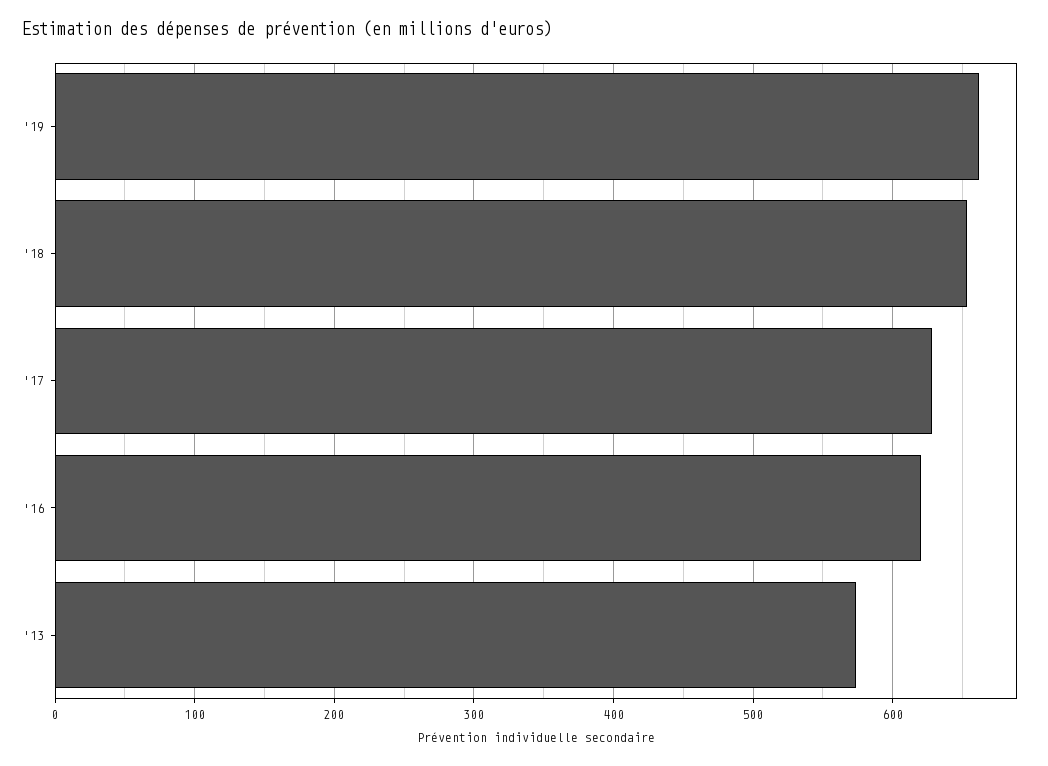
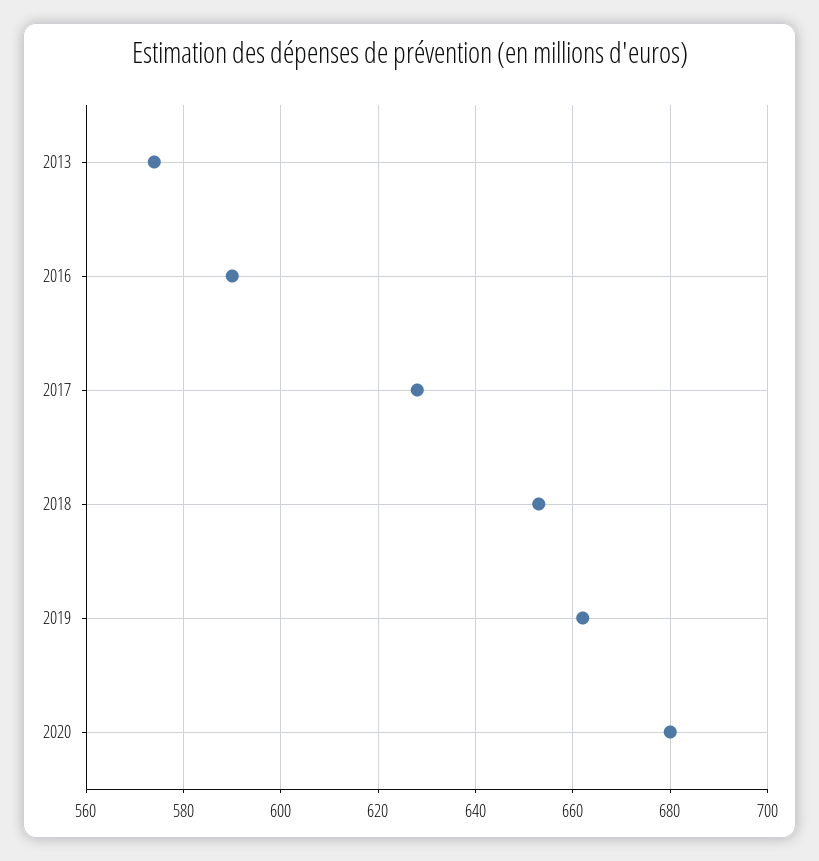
'16: 620 -> 590
2020: none -> 680

